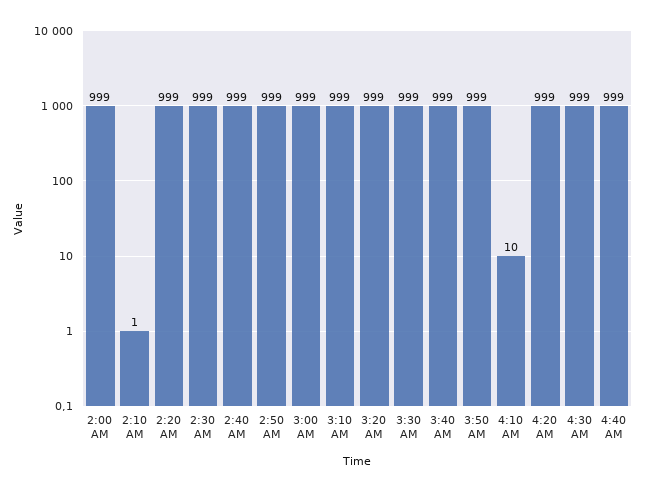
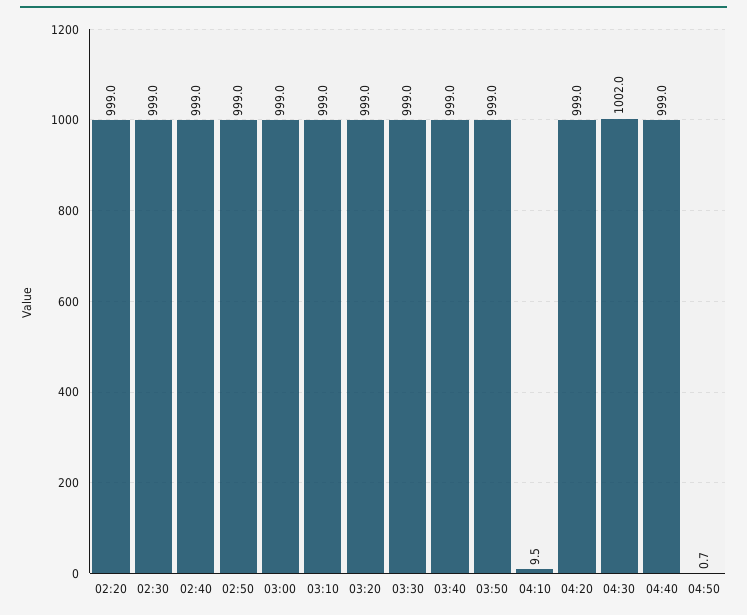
2:00 AM: 999 -> none
2:10 AM: 1 -> none
4:30 AM: 999 -> 1002
04:50: none -> 0.7

